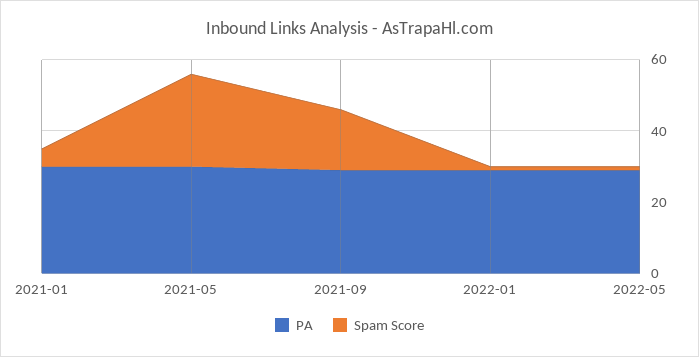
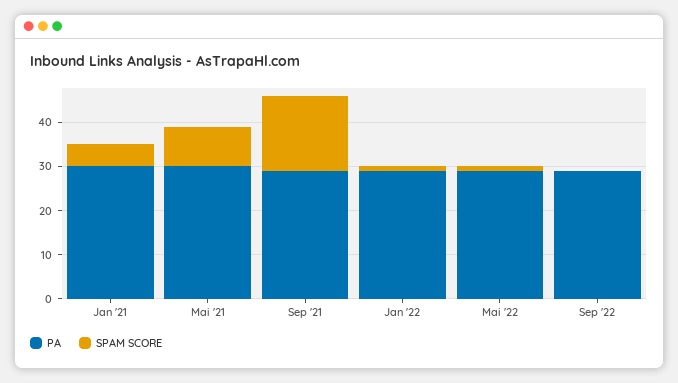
Spam Score, 2021-05: 25 -> 10
PA, Sep '22: none -> 30
Spam Score, Sep '22: none -> 0

